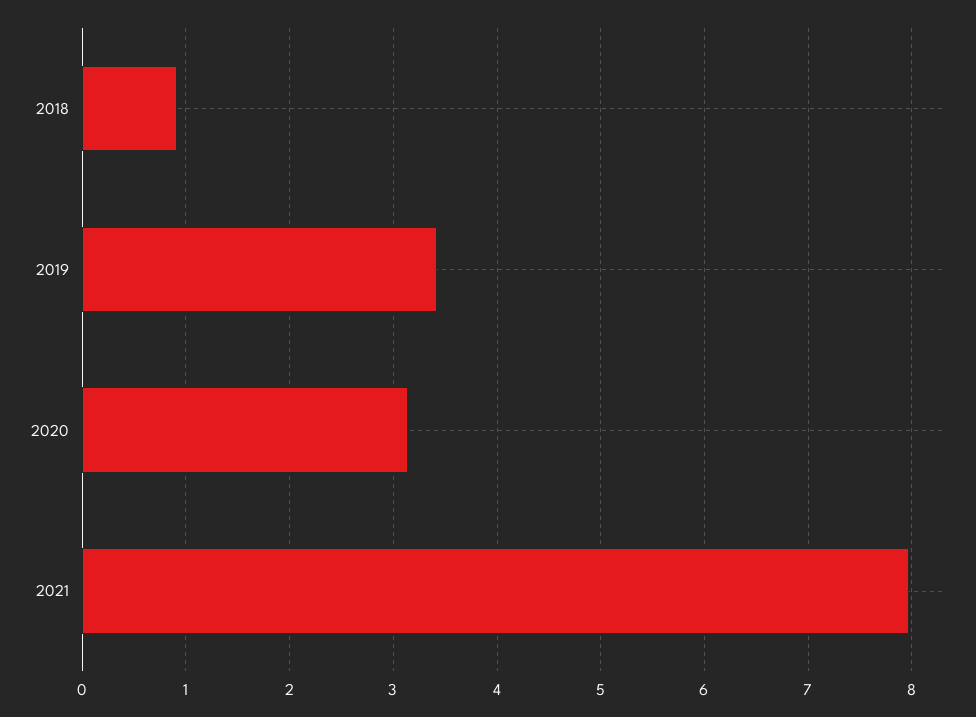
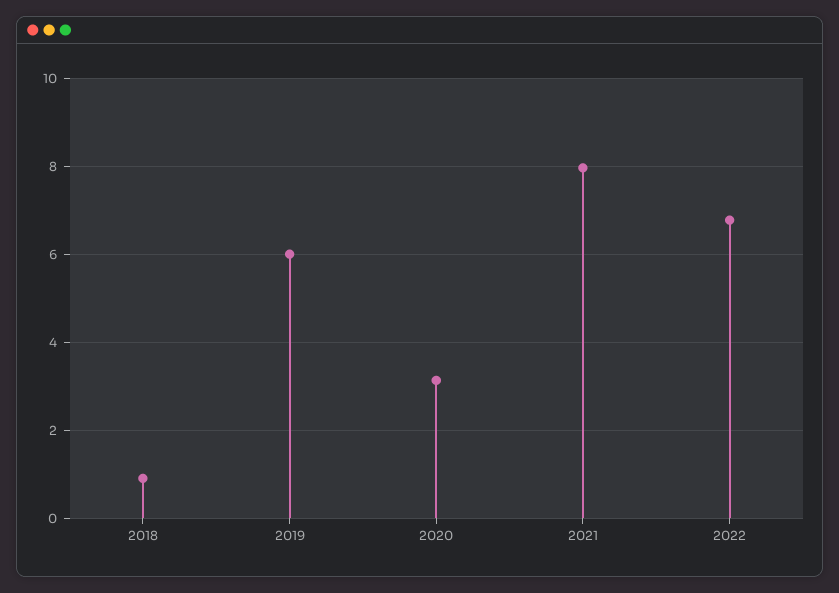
2019: 3.4 -> 6
2022: none -> 6.8

